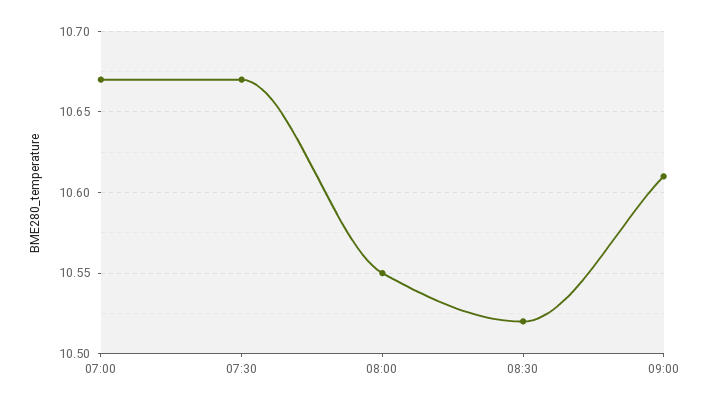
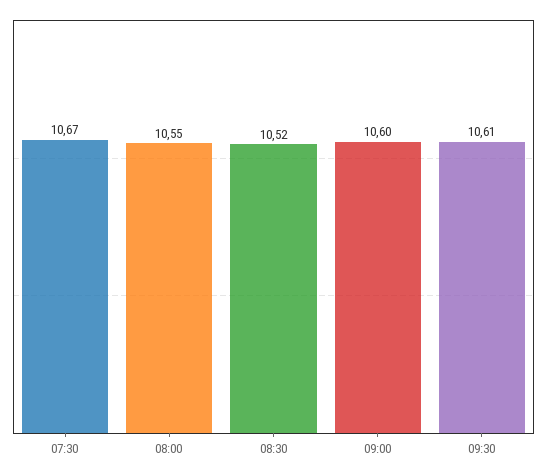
07:00: 10.67 -> none
09:00: 10.61 -> 10.6
09:30: none -> 10.61

